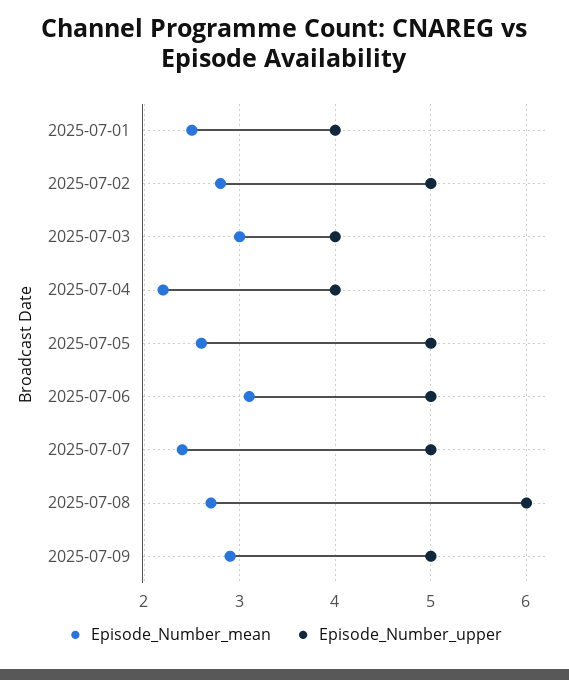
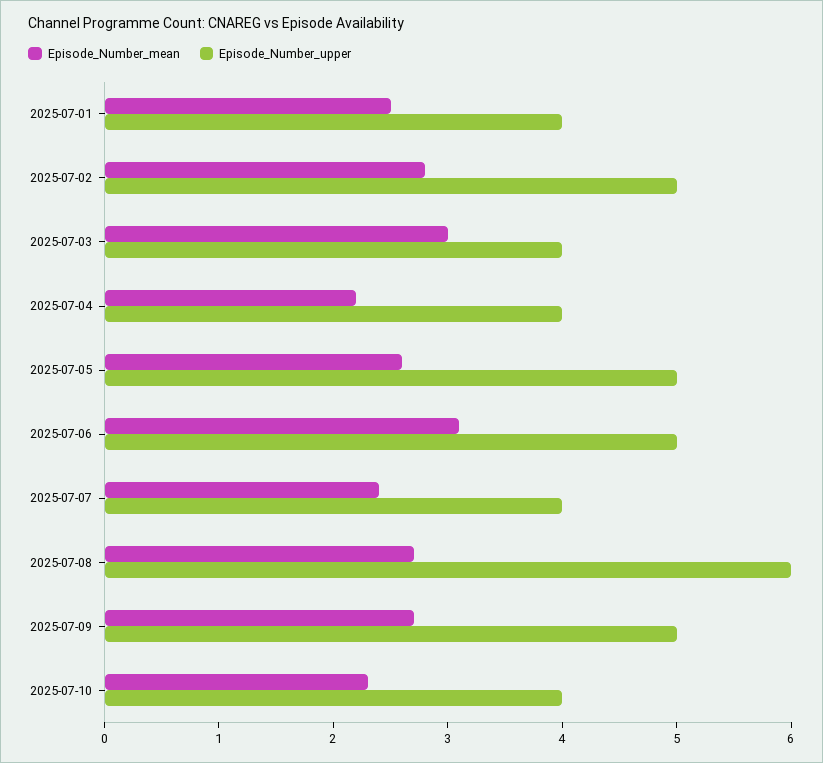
Episode_Number_upper, 2025-07-07: 5 -> 4
Episode_Number_mean, 2025-07-09: 2.9 -> 2.7
Episode_Number_mean, 2025-07-10: none -> 2.3
Episode_Number_upper, 2025-07-10: none -> 4

